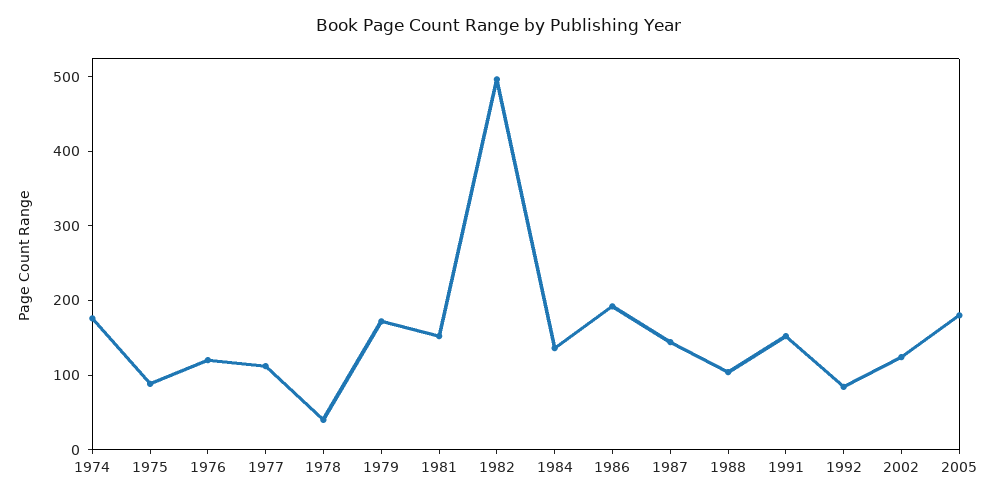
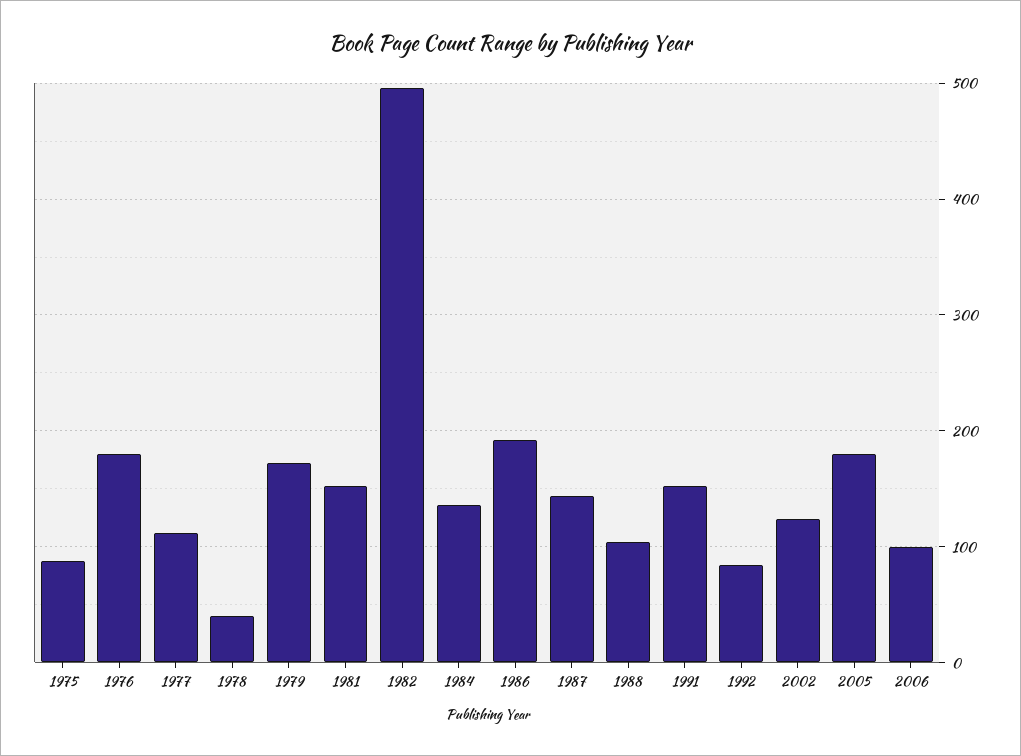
1974: 180 -> none
1976: 120 -> 180
2006: none -> 100

